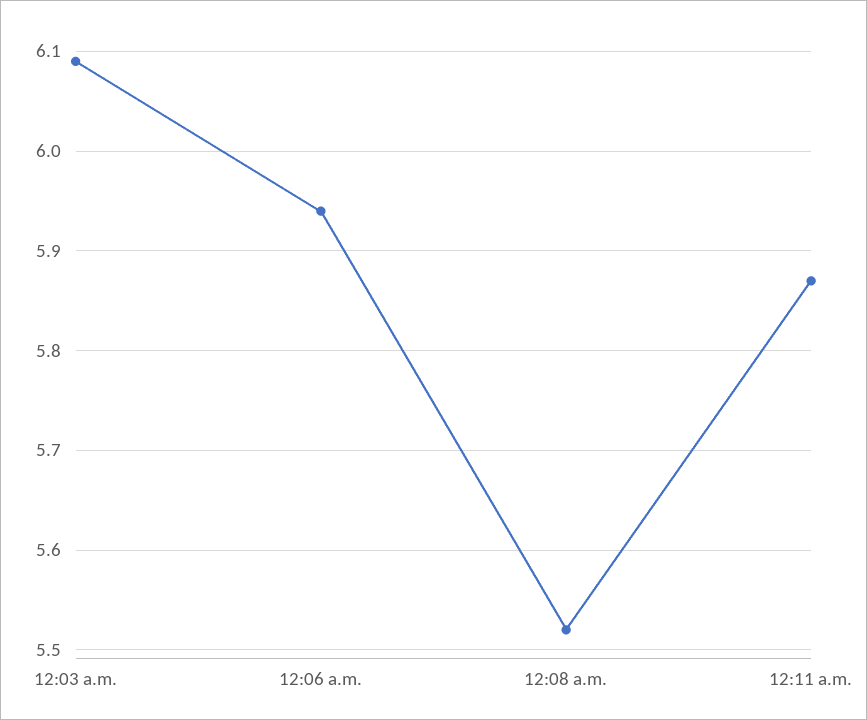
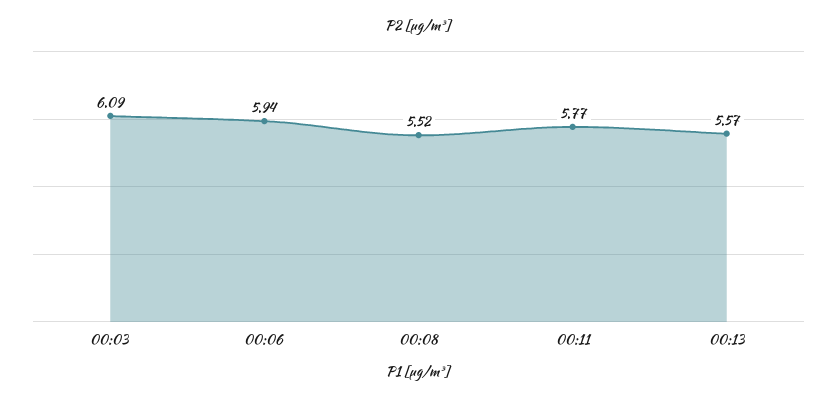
12:11 a.m.: 5.87 -> 5.77
00:13: none -> 5.57

